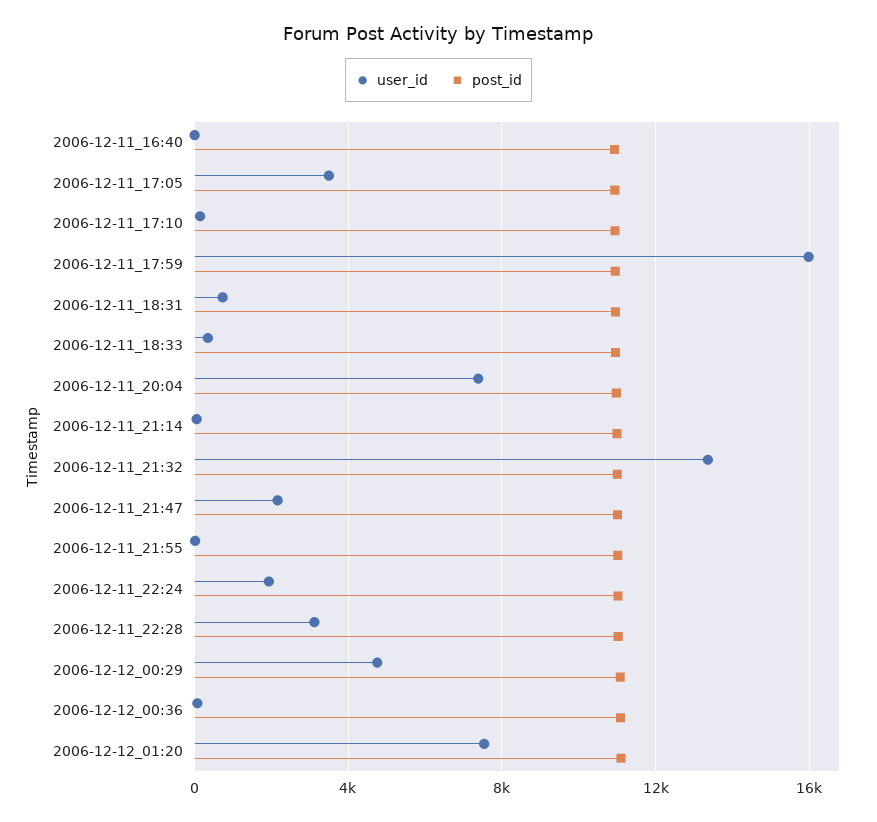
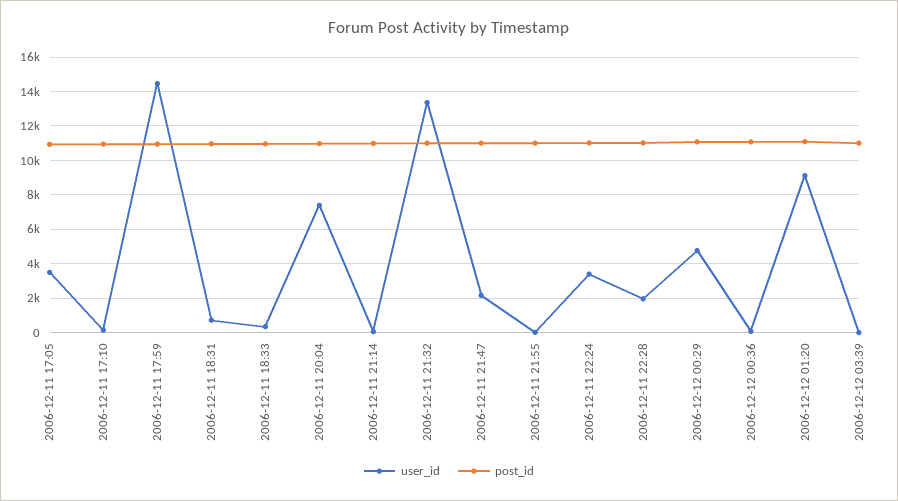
user_id, 2006-12-11_16:40: 0 -> none
post_id, 2006-12-11_16:40: 11000 -> none
user_id, 2006-12-11_17:59: 16000 -> 14500
user_id, 2006-12-11_22:24: 2000 -> 3500
user_id, 2006-12-11_22:28: 3000 -> 2000
user_id, 2006-12-12_01:20: 7500 -> 9000
user_id, 2006-12-12 03:39: none -> 0
post_id, 2006-12-12 03:39: none -> 11000

